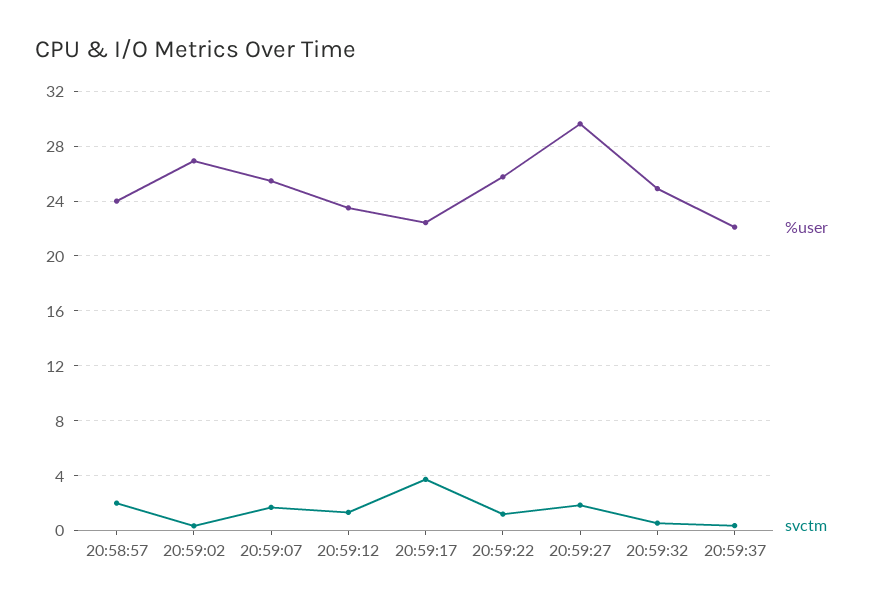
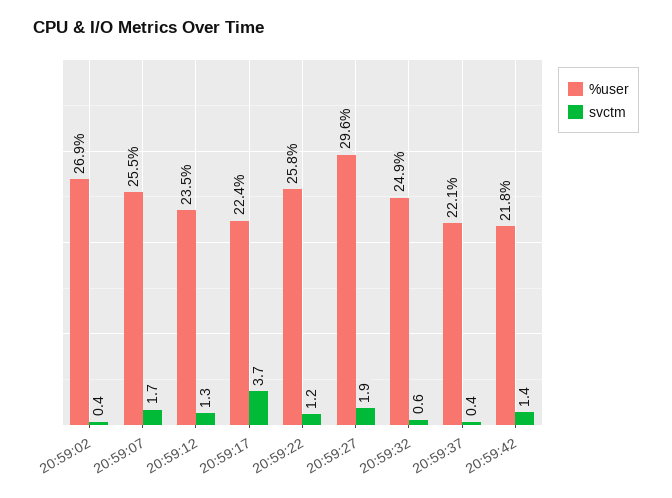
%user, 20:58:57: 24 -> none
svctm, 20:58:57: 2 -> none
%user, 20:59:42: none -> 21.8
svctm, 20:59:42: none -> 1.4

